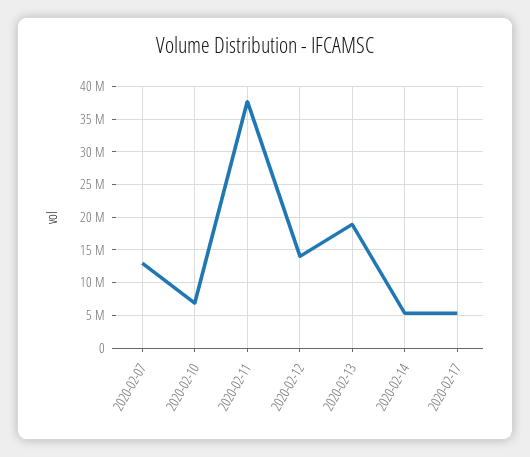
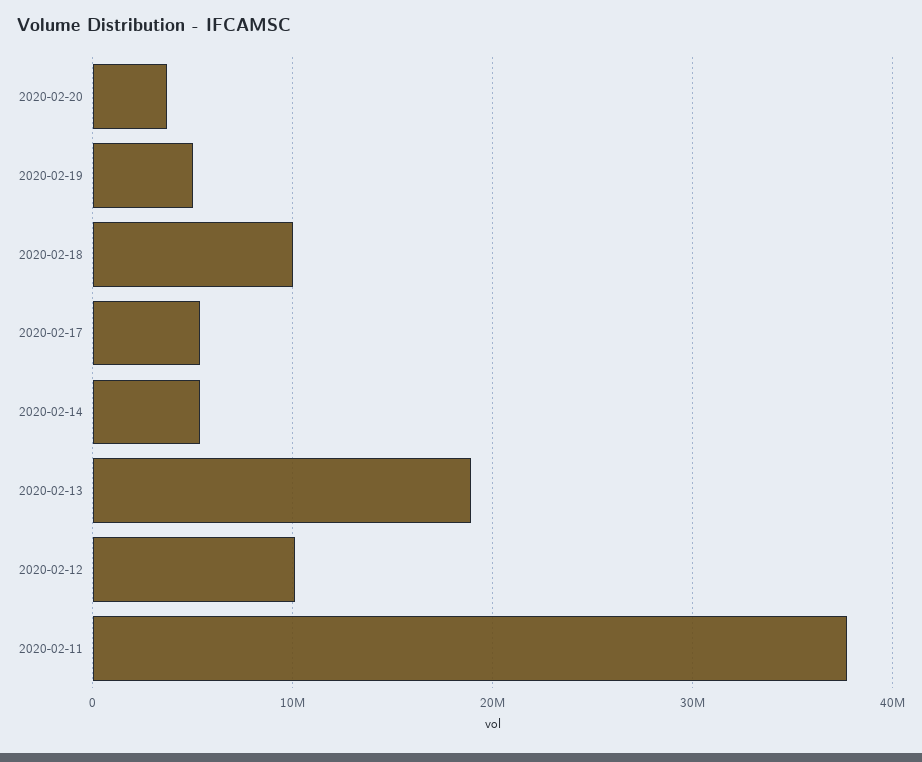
2020-02-07: 13000000 -> none
2020-02-10: 7000000 -> none
2020-02-12: 14000000 -> 10000000
2020-02-20: none -> 4000000
2020-02-19: none -> 5000000
2020-02-18: none -> 10000000

